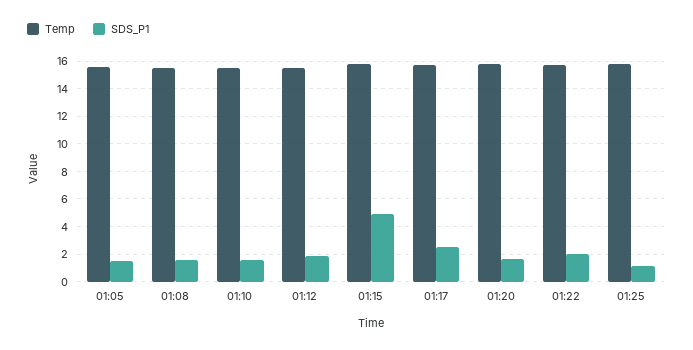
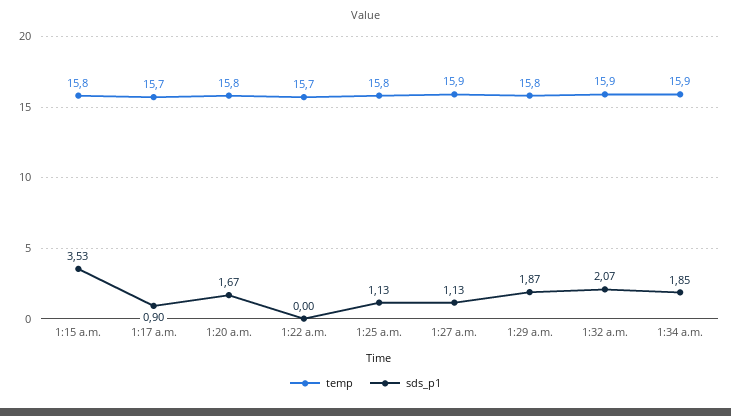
Temp, 01:05: 15.5 -> none
SDS_P1, 01:05: 1.5 -> none
Temp, 01:08: 15.5 -> none
SDS_P1, 01:08: 1.5 -> none
Temp, 01:10: 15.5 -> none
SDS_P1, 01:10: 1.5 -> none
Temp, 01:12: 15.5 -> none
SDS_P1, 01:12: 2 -> none
SDS_P1, 01:15: 5 -> 3.53
SDS_P1, 01:17: 2.5 -> 0.9
SDS_P1, 01:22: 2 -> 0
Temp, 1:27 a.m.: none -> 15.9
SDS_P1, 1:27 a.m.: none -> 1.13
Temp, 1:29 a.m.: none -> 15.8
SDS_P1, 1:29 a.m.: none -> 1.87
Temp, 1:32 a.m.: none -> 15.9
SDS_P1, 1:32 a.m.: none -> 2.07
Temp, 1:34 a.m.: none -> 15.9
SDS_P1, 1:34 a.m.: none -> 1.85

